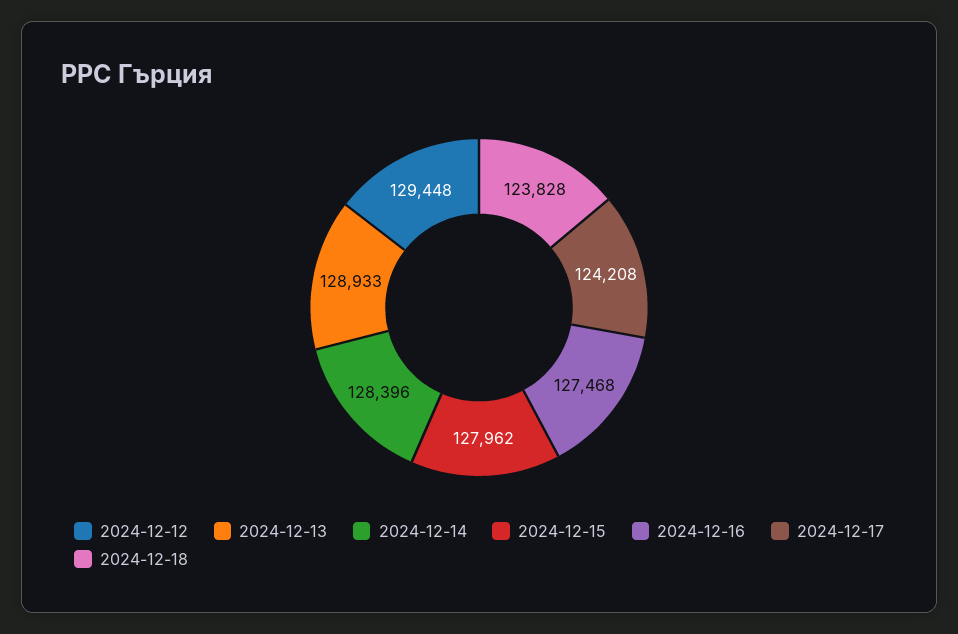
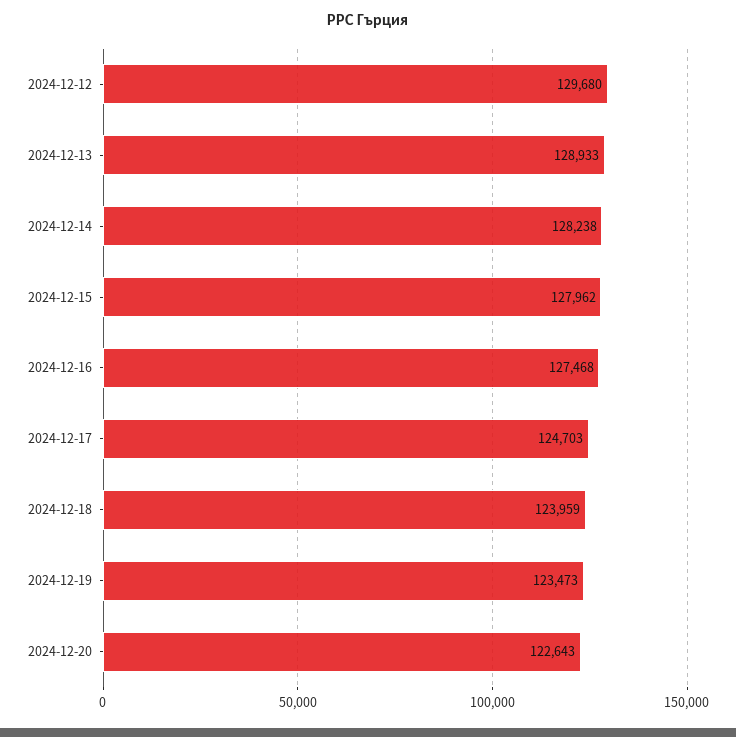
2024-12-12: 129448 -> 129680
2024-12-14: 128396 -> 128238
2024-12-17: 124208 -> 124703
2024-12-18: 123828 -> 123959
2024-12-19: none -> 123473
2024-12-20: none -> 122643

